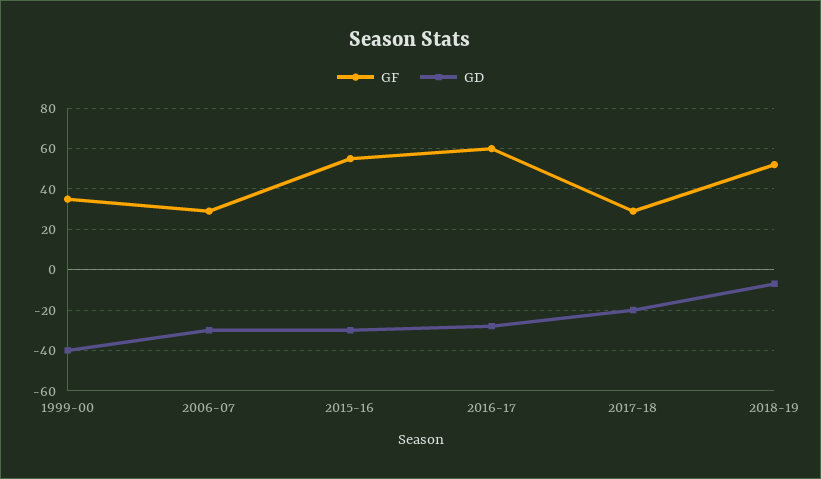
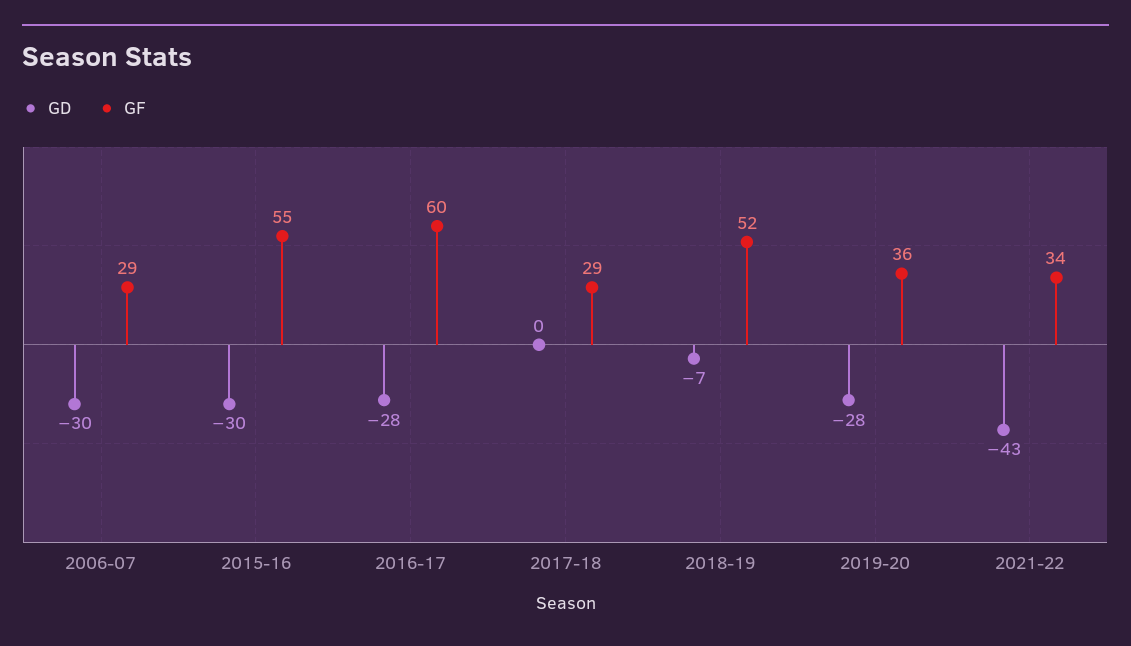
GF, 1999-00: 35 -> none
GD, 1999-00: -40 -> none
GD, 2017-18: -20 -> 0
GD, 2019-20: none -> -28
GF, 2019-20: none -> 36
GD, 2021-22: none -> -43
GF, 2021-22: none -> 34

